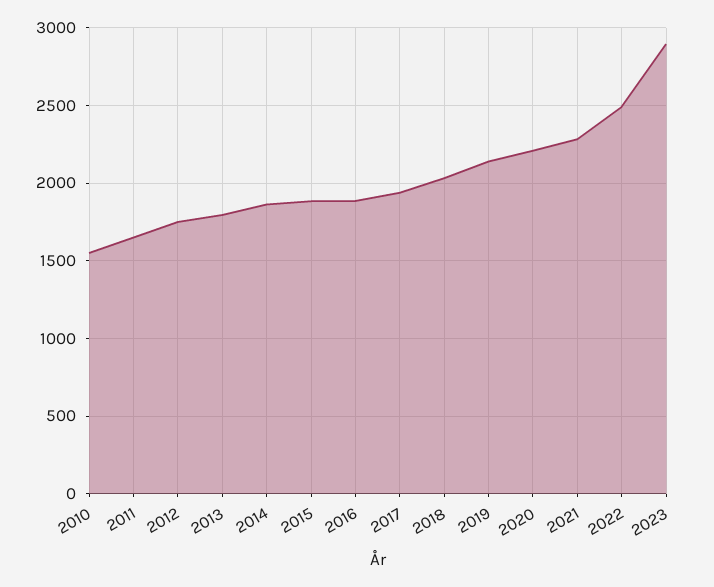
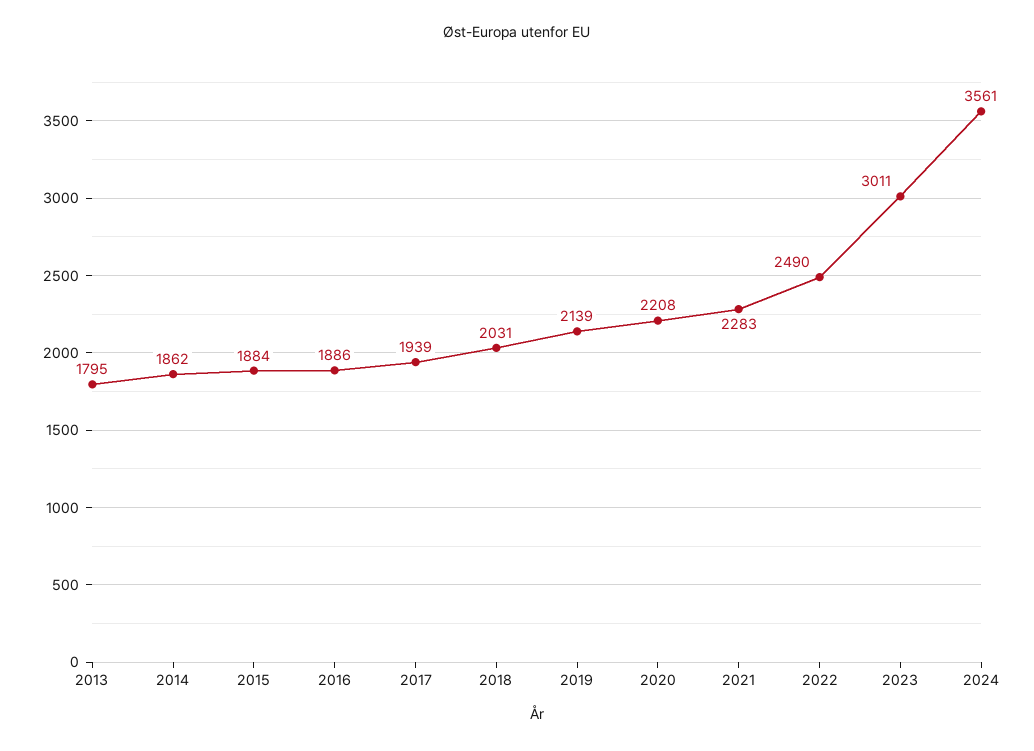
2010: 1550 -> none
2011: 1650 -> none
2012: 1750 -> none
2023: 2900 -> 3011
2024: none -> 3561

